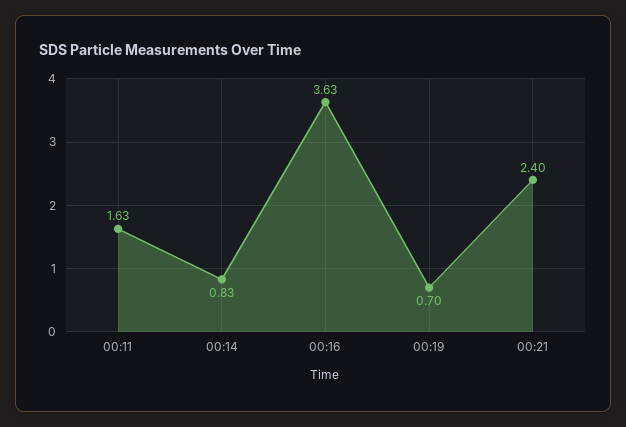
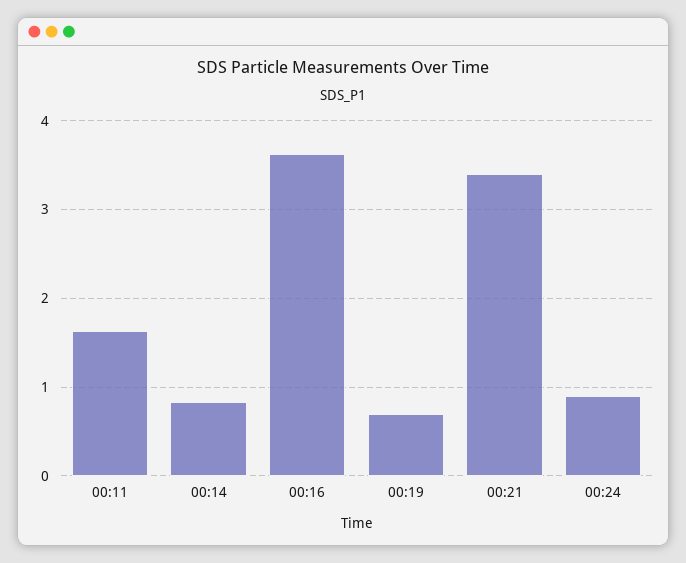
00:21: 2.4 -> 3.4
00:24: none -> 0.9

